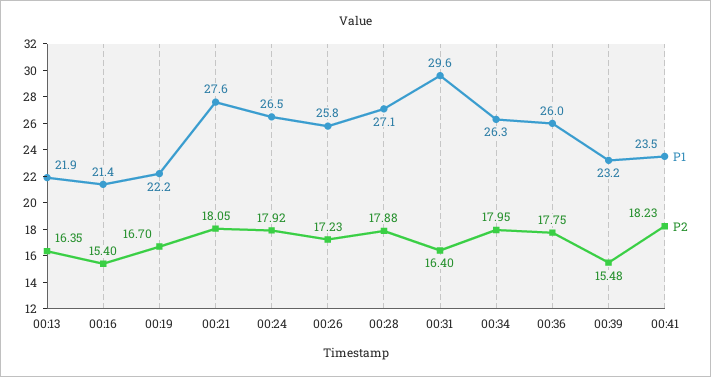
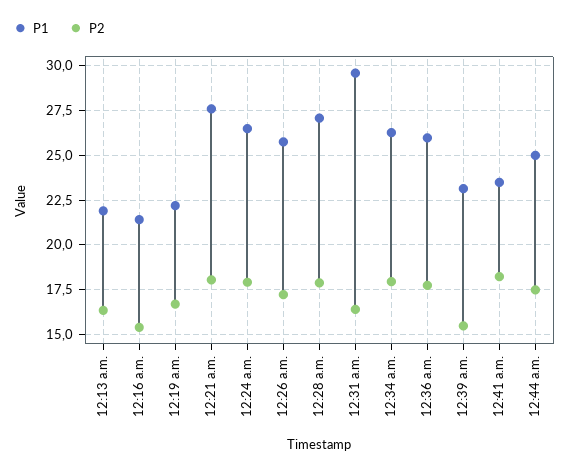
P1, 12:44 a.m.: none -> 25
P2, 12:44 a.m.: none -> 17.5

